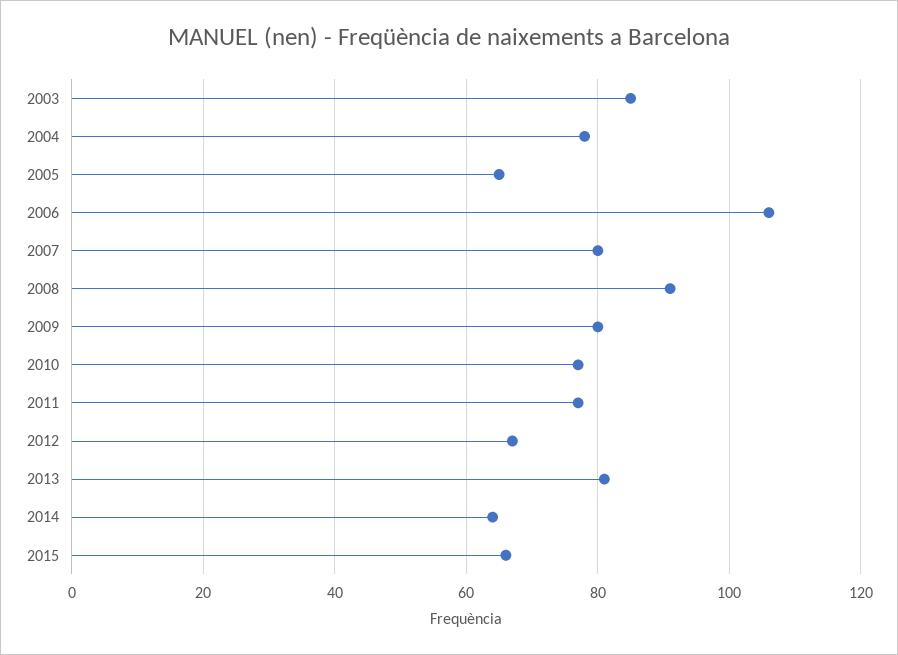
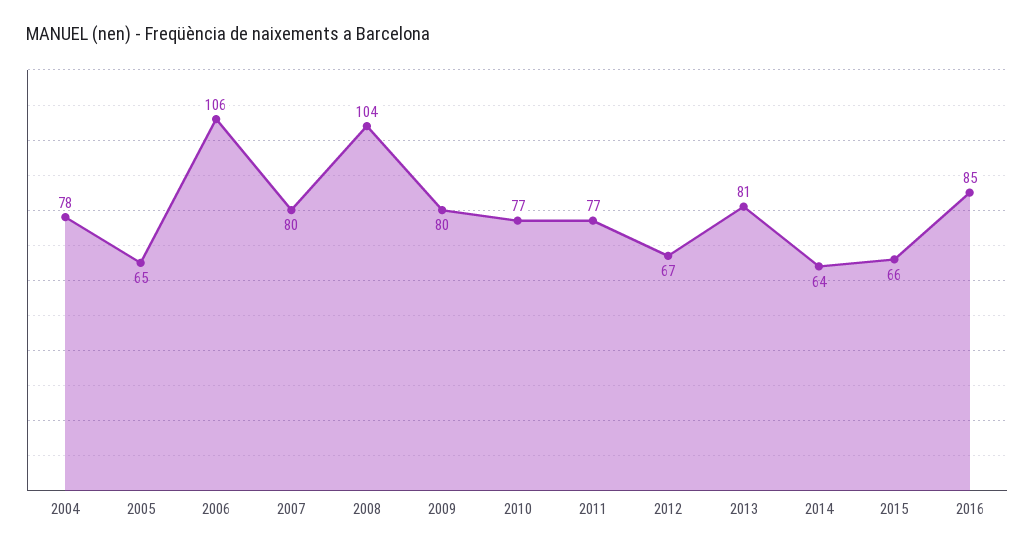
2003: 85 -> none
2008: 90 -> 104
2016: none -> 85

